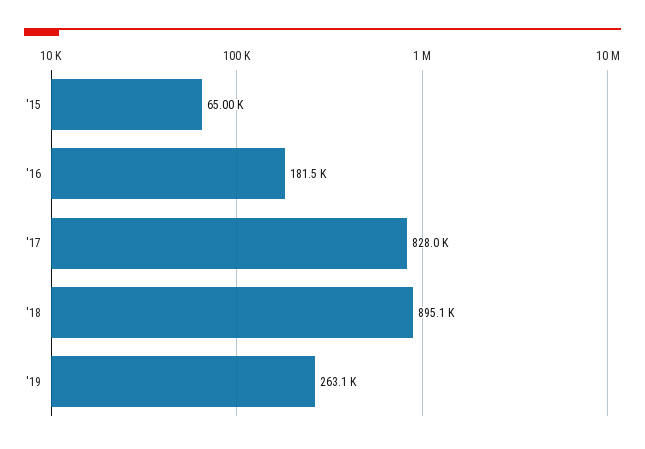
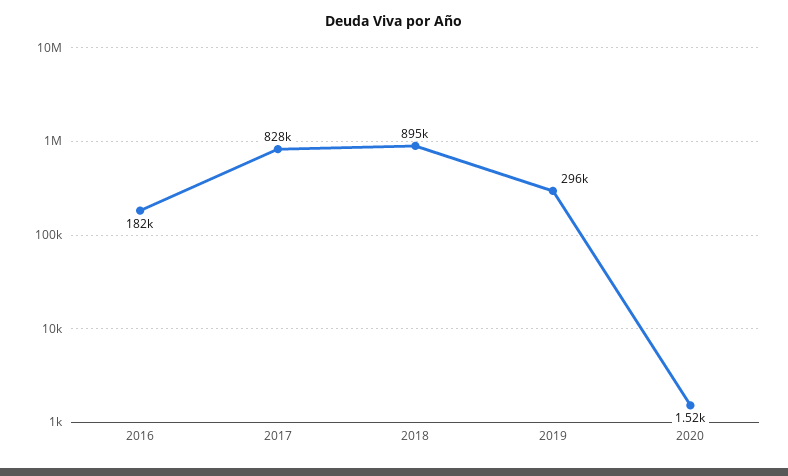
'15: 65000 -> none
'19: 263100 -> 296000
2020: none -> 1520

